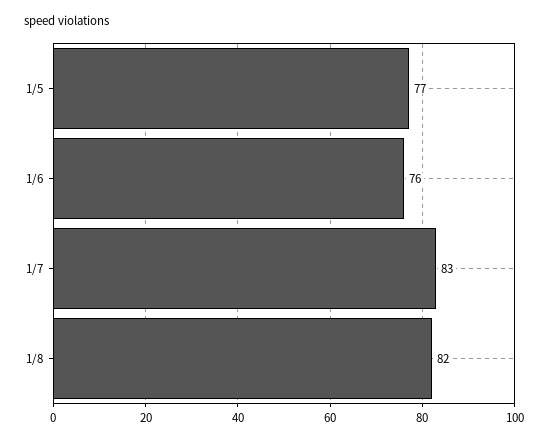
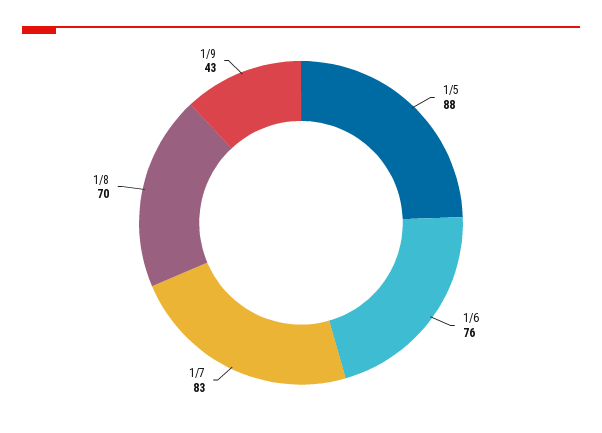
1/5: 77 -> 88
1/8: 82 -> 70
1/9: none -> 43

